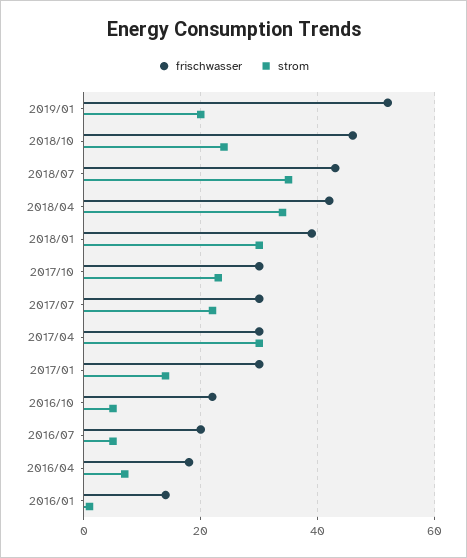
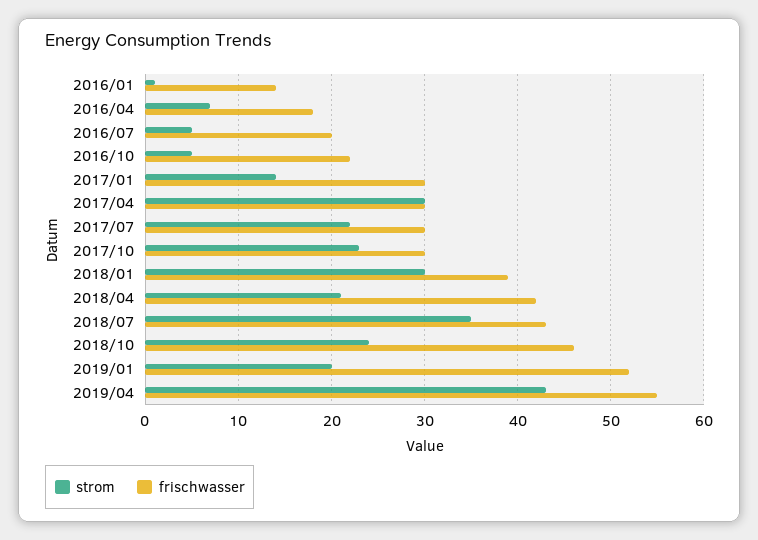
strom, 2018/04: 35 -> 21
strom, 2019/04: none -> 43
frischwasser, 2019/04: none -> 55

